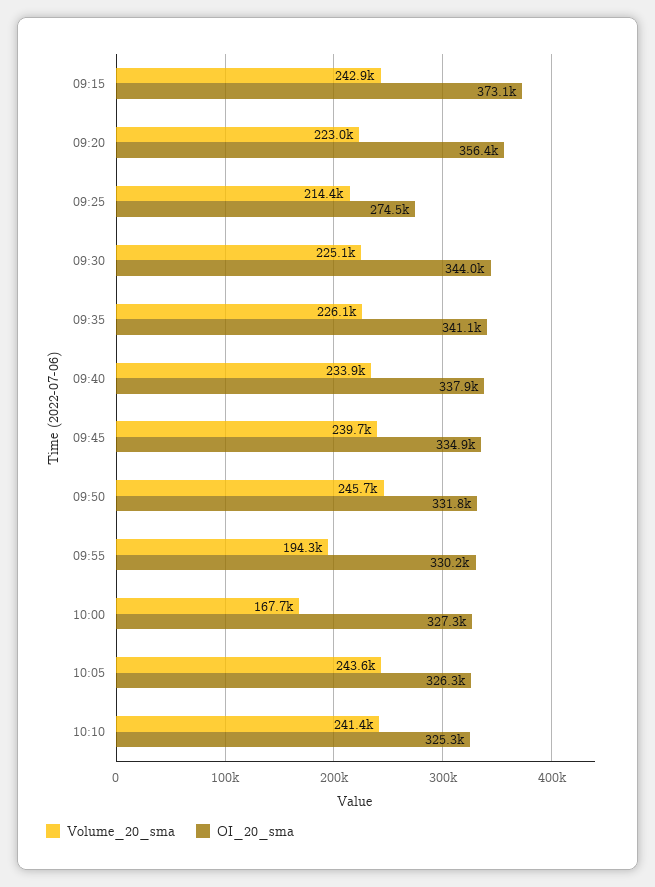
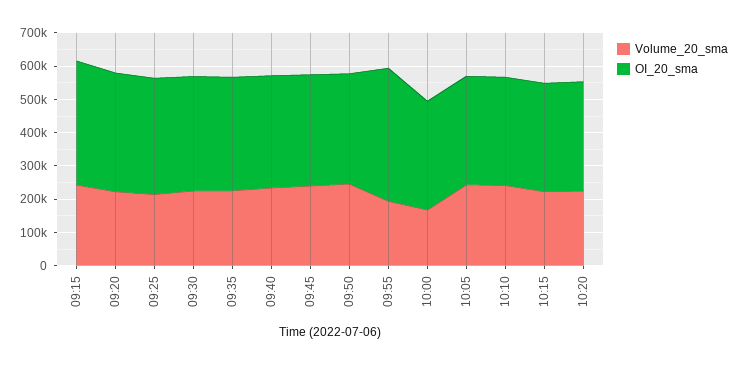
OI_20_sma, 09:25: 274500 -> 350000
OI_20_sma, 09:55: 330200 -> 400000
Volume_20_sma, 10:15: none -> 225000
OI_20_sma, 10:15: none -> 325000
Volume_20_sma, 10:20: none -> 225000
OI_20_sma, 10:20: none -> 325000

